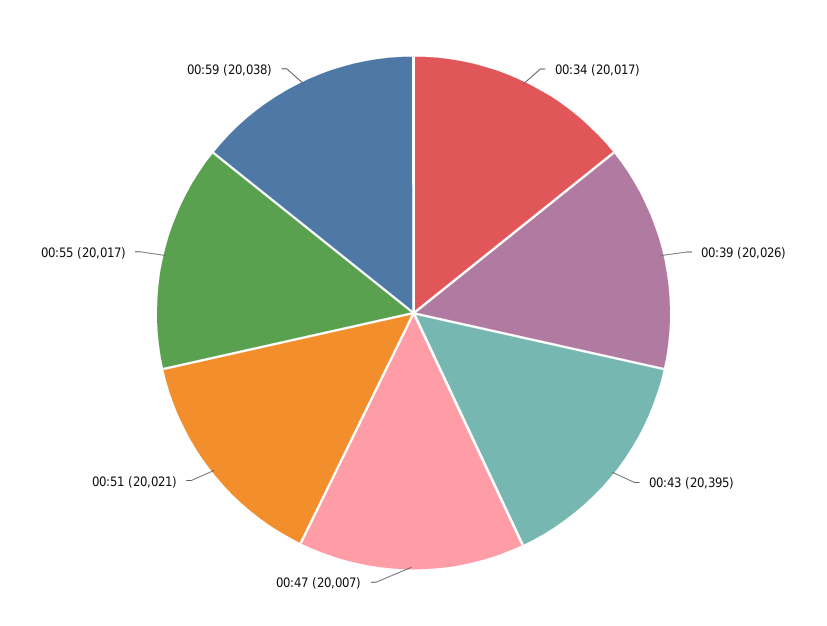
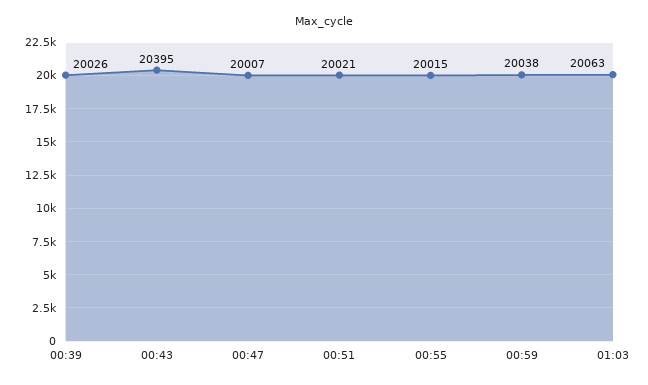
00:34: 20017 -> none
00:55: 20017 -> 20015
01:03: none -> 20063

